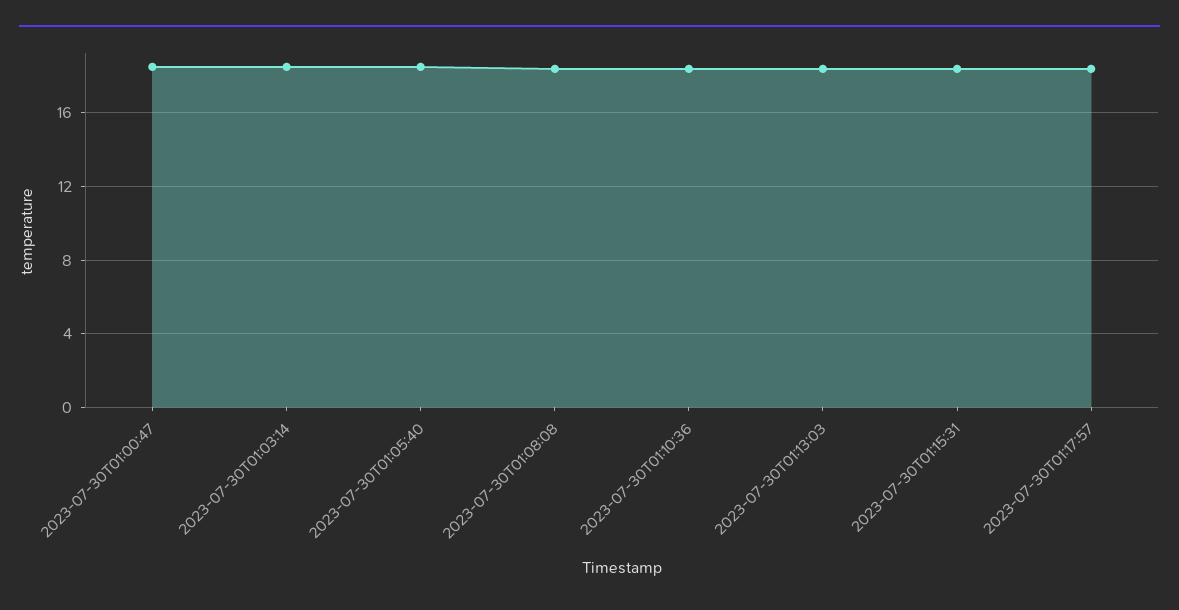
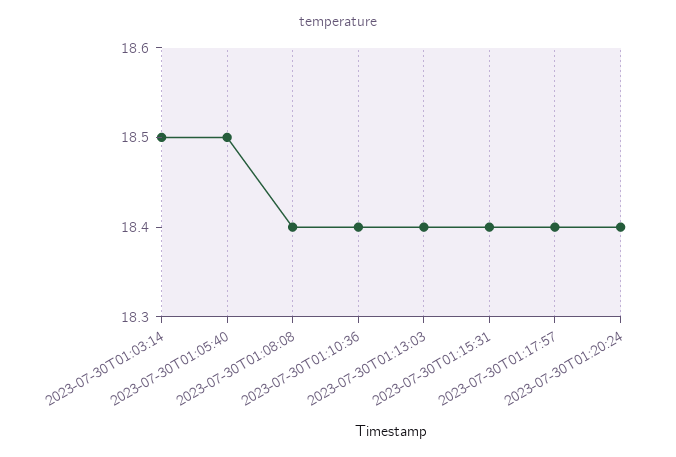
2023-07-30T01:00:47: 18.5 -> none
2023-07-30T01:20:24: none -> 18.4

